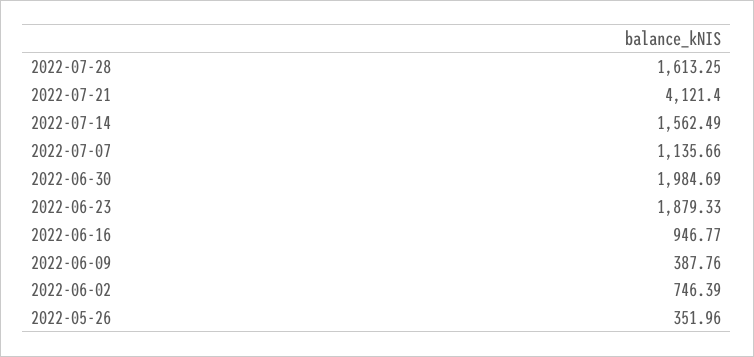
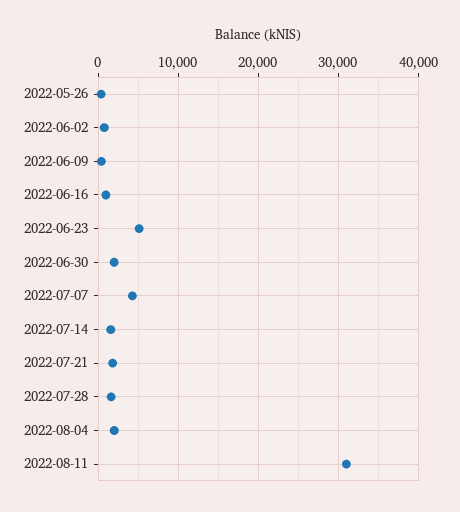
2022-07-21: 4121.4 -> 2000
2022-07-07: 1135.66 -> 4000
2022-06-23: 1879.33 -> 5000
2022-08-04: none -> 2000
2022-08-11: none -> 31000

